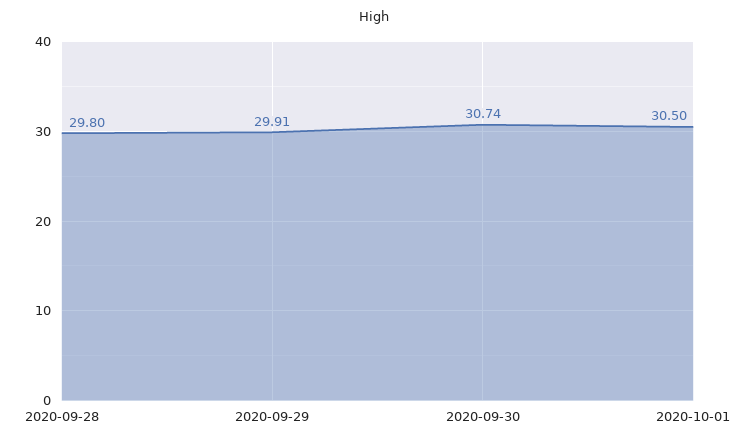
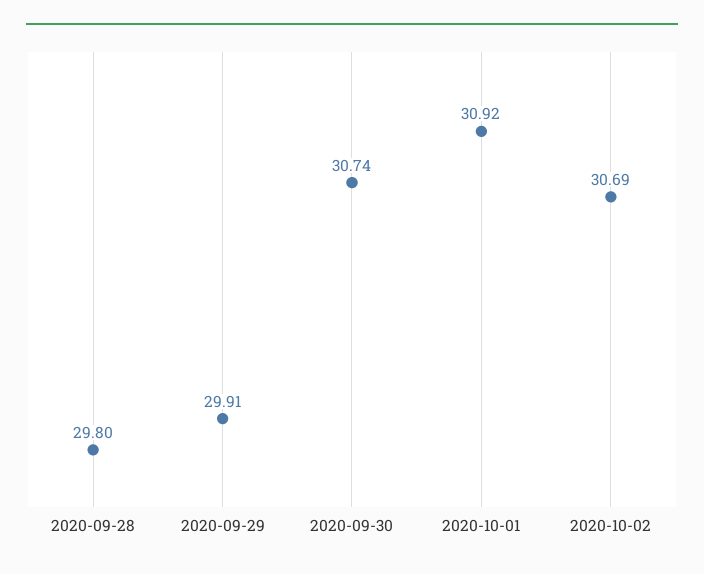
2020-10-01: 30.5 -> 30.92
2020-10-02: none -> 30.69

